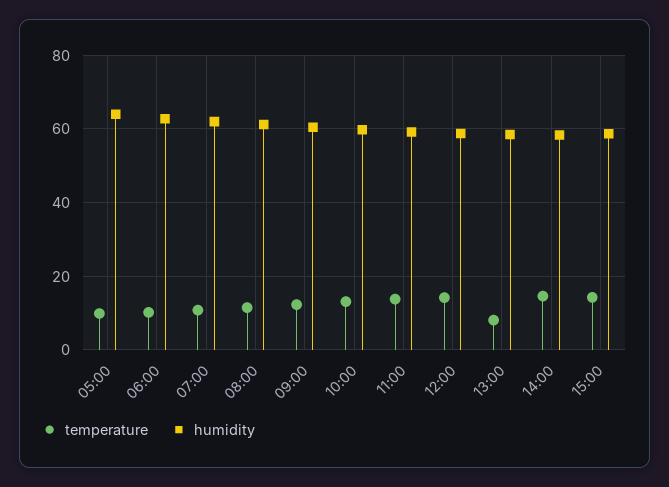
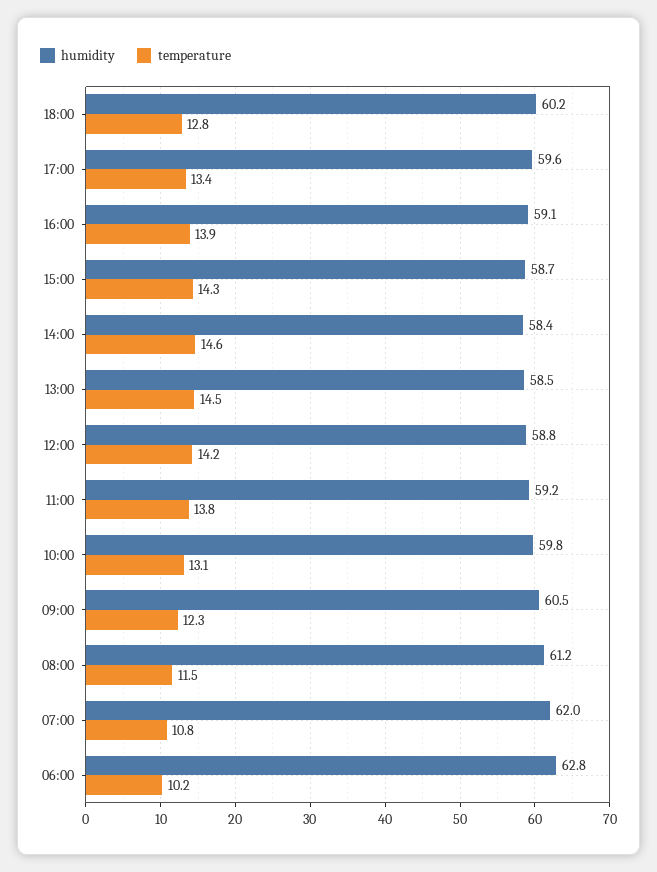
temperature, 05:00: 10 -> none
humidity, 05:00: 64 -> none
temperature, 13:00: 8 -> 14.5
humidity, 18:00: none -> 60.2
temperature, 18:00: none -> 12.8
humidity, 17:00: none -> 59.6
temperature, 17:00: none -> 13.4
humidity, 16:00: none -> 59.1
temperature, 16:00: none -> 13.9

